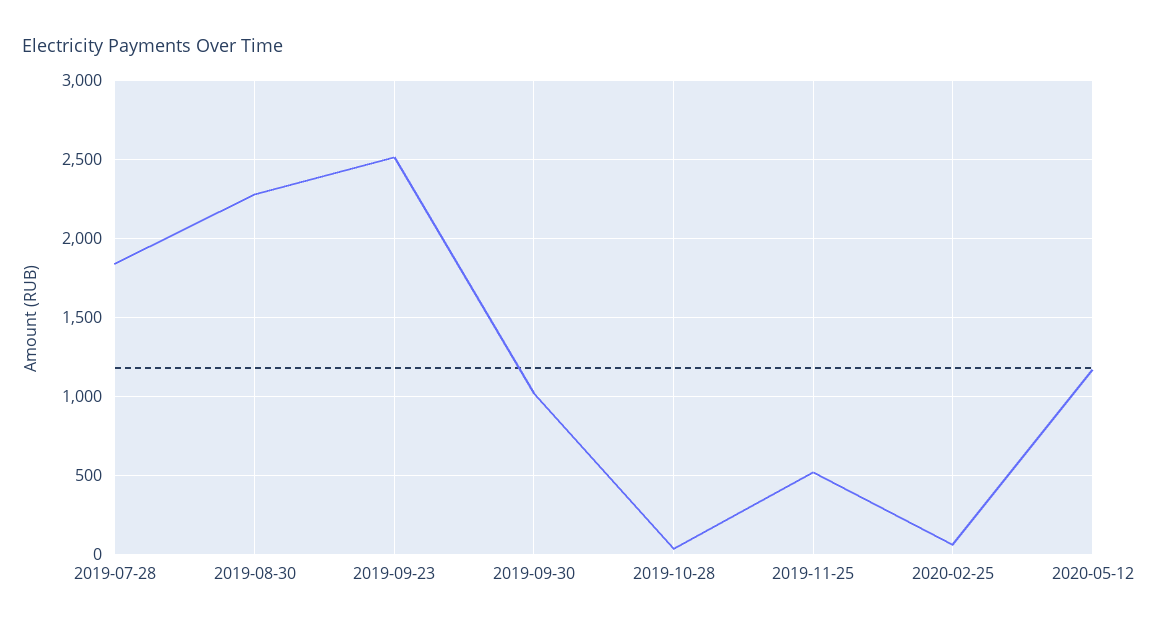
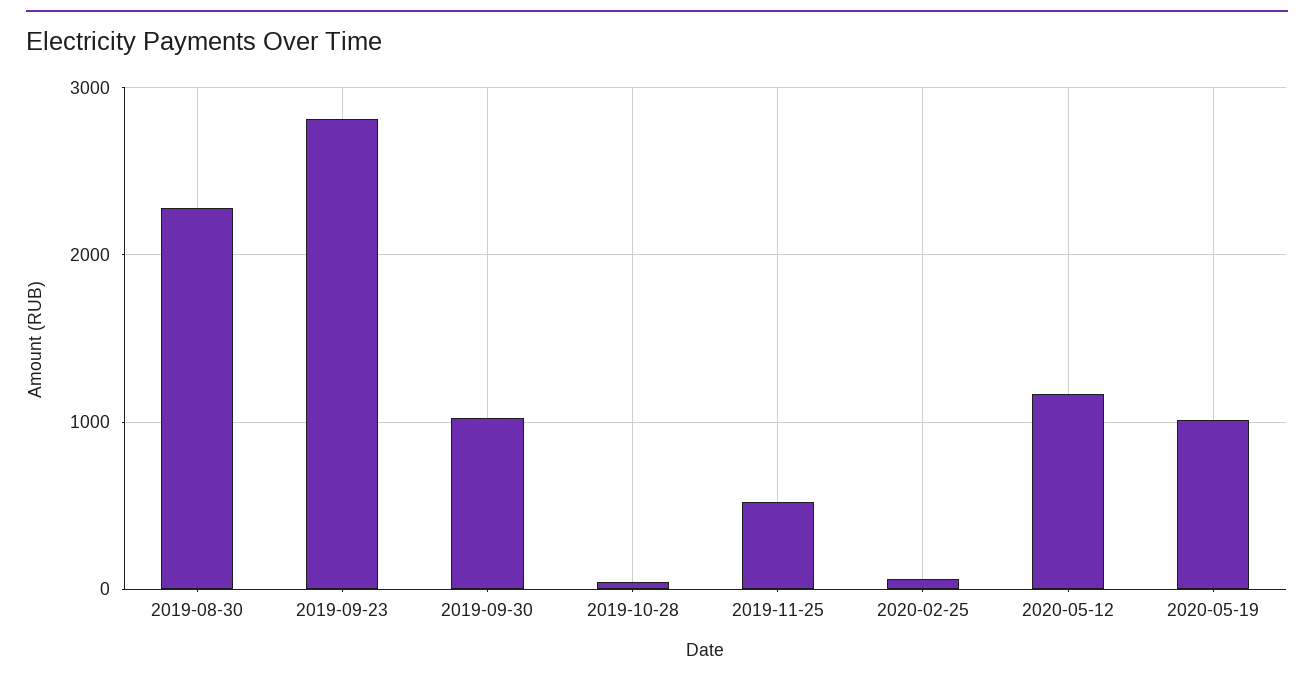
2019-07-28: 1850 -> none
2019-09-23: 2500 -> 2800
2020-05-19: none -> 1000

